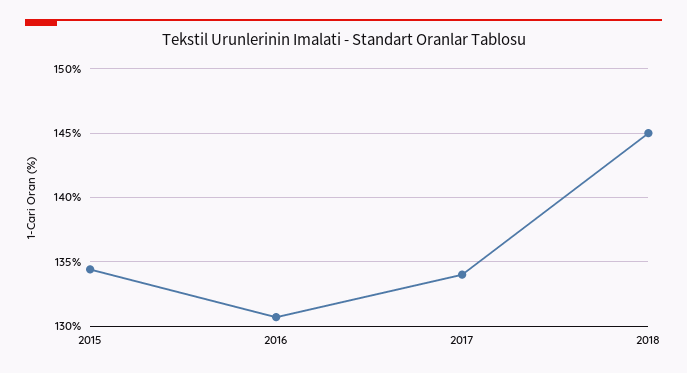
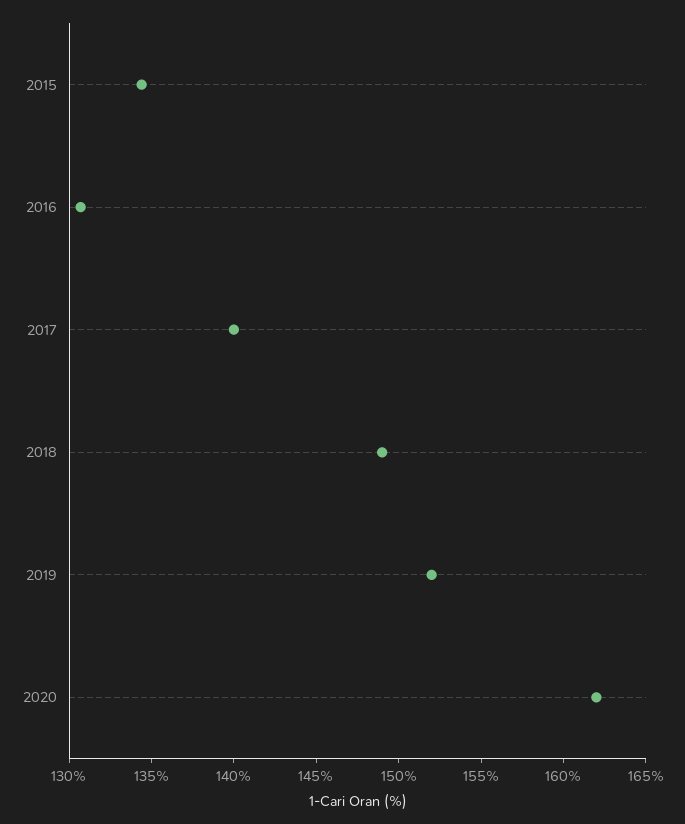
2017: 134 -> 140
2018: 145 -> 149
2019: none -> 152
2020: none -> 162

